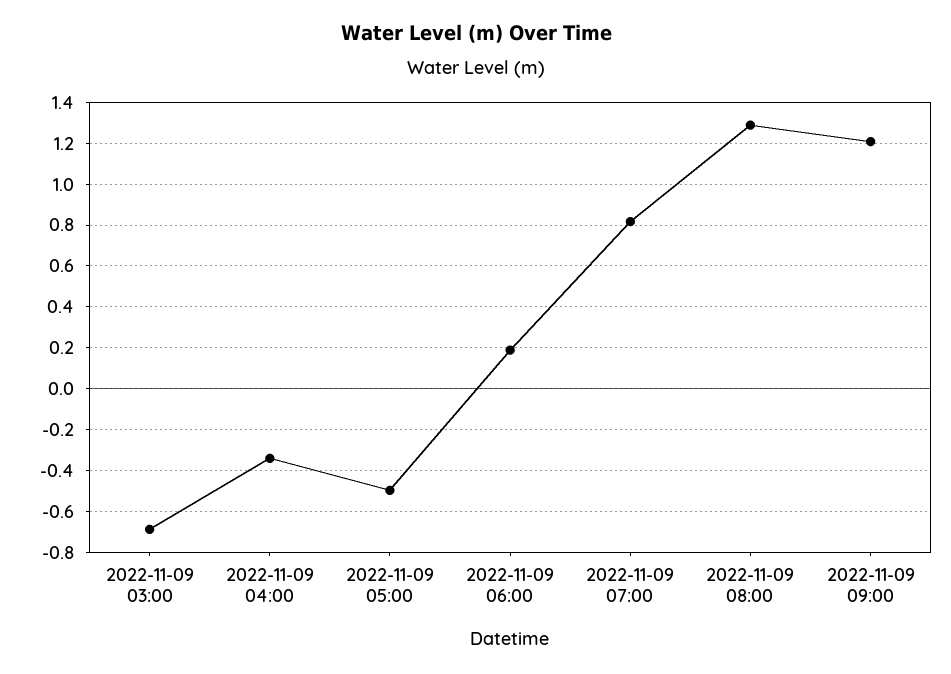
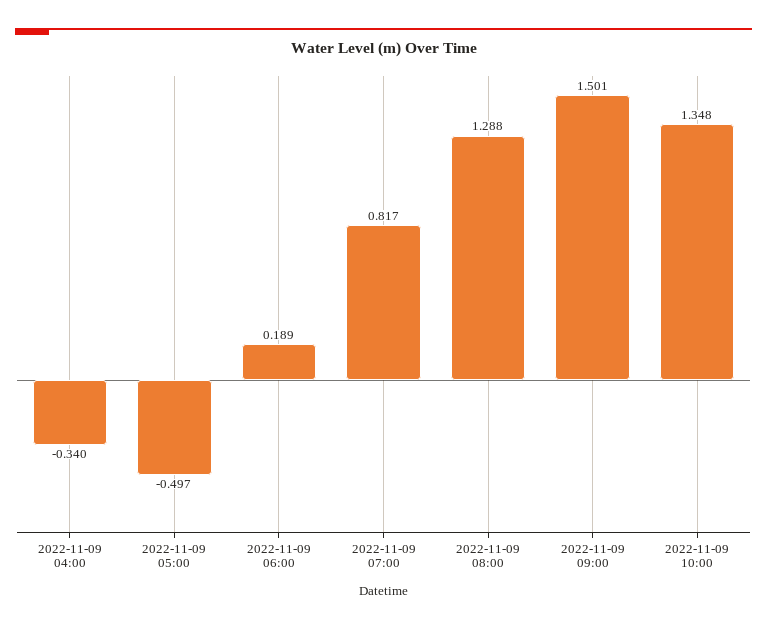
2022-11-09 03:00: -0.7 -> none
2022-11-09 09:00: 1.2 -> 1.501
2022-11-09 10:00: none -> 1.348

